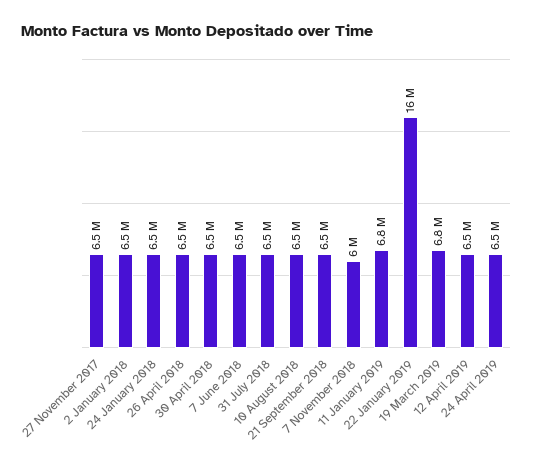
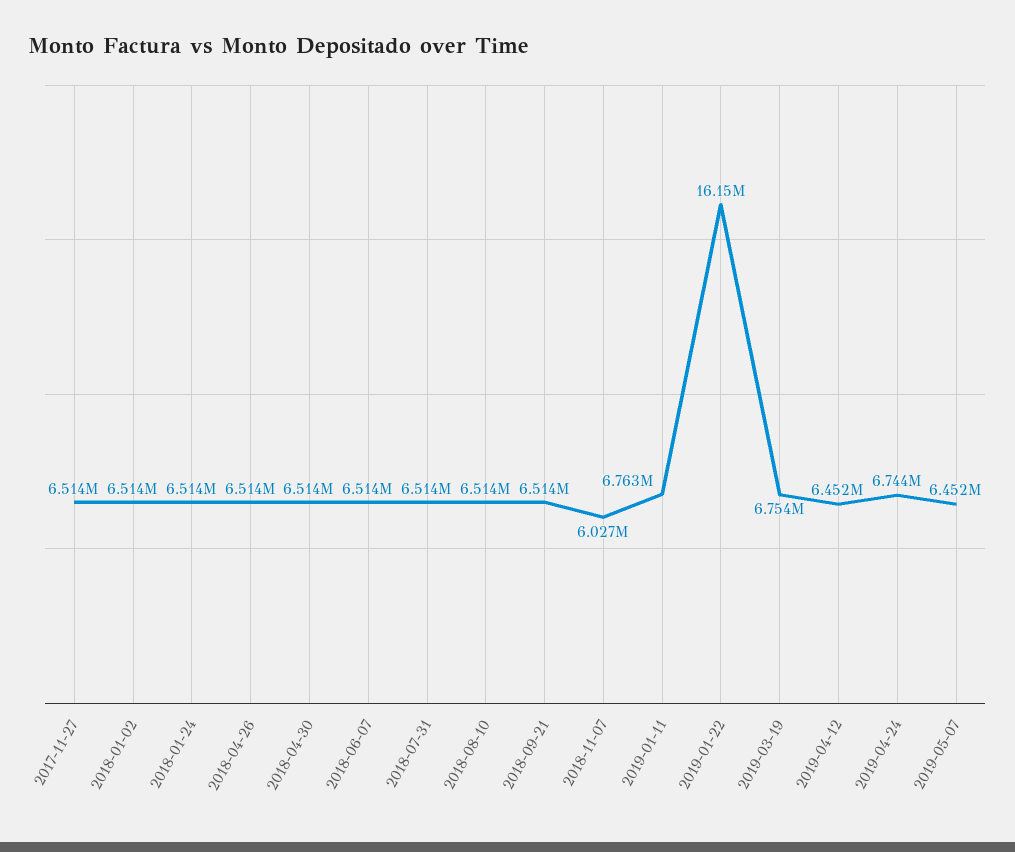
24 April 2019: 6500000 -> 6744000
2019-05-07: none -> 6452000

